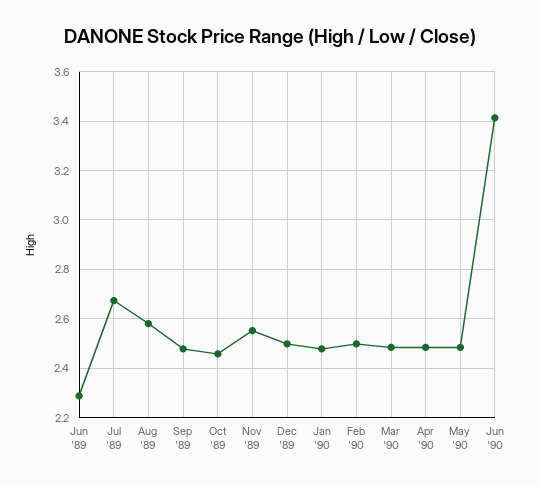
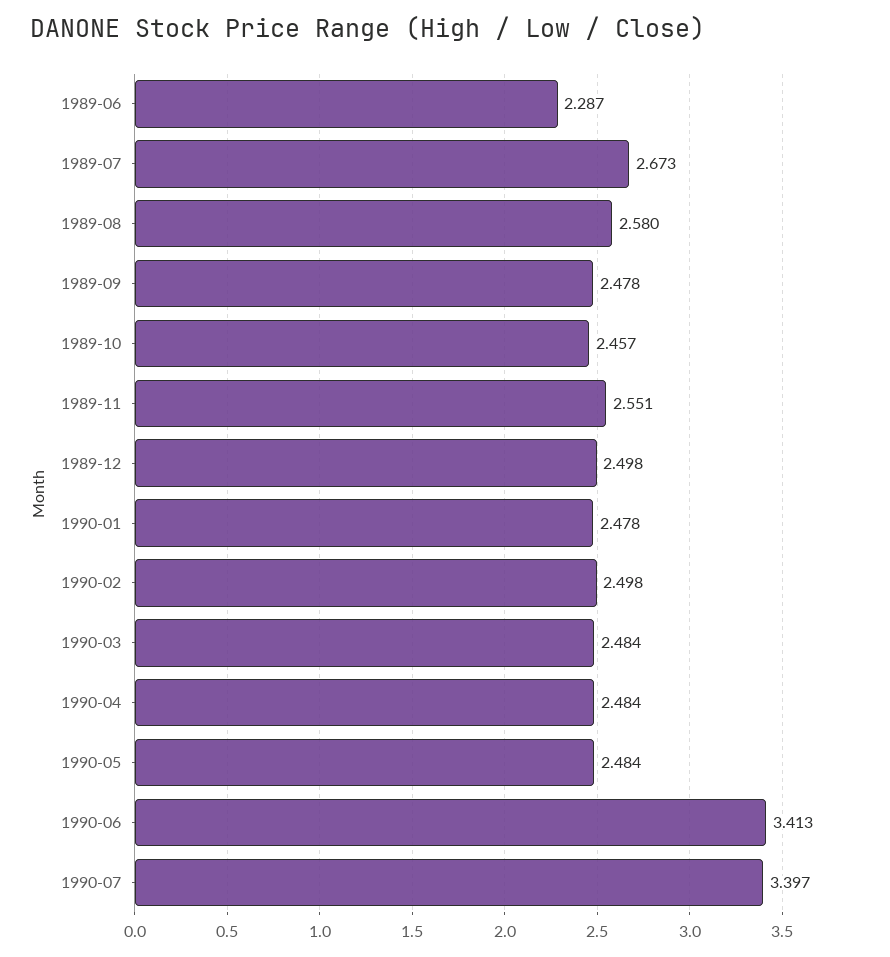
1990-07: none -> 3.397

